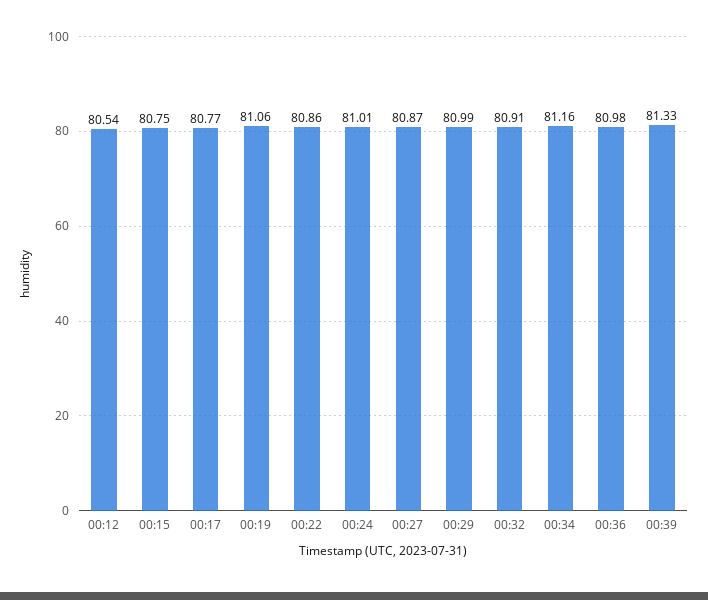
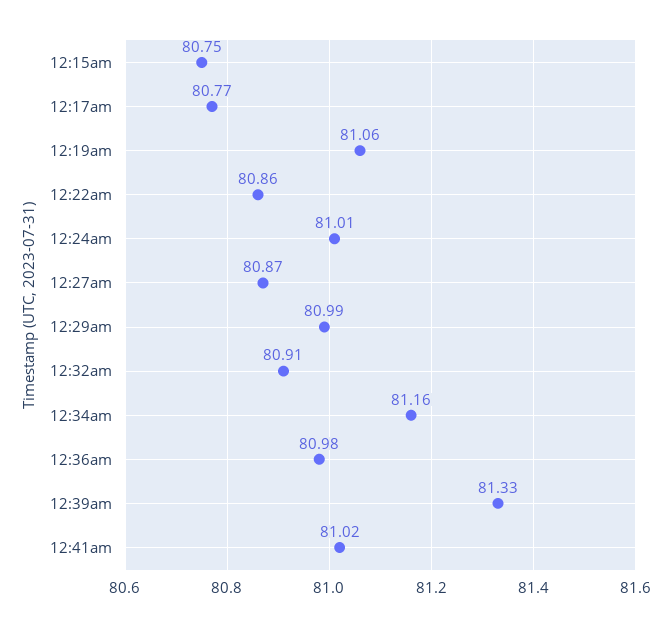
00:12: 80.54 -> none
12:41am: none -> 81.02

